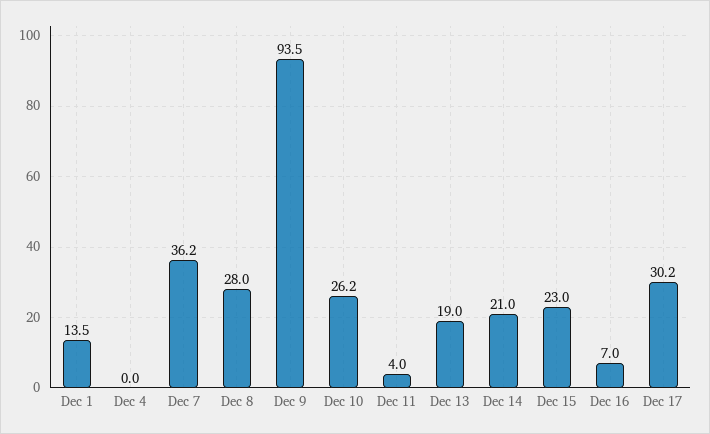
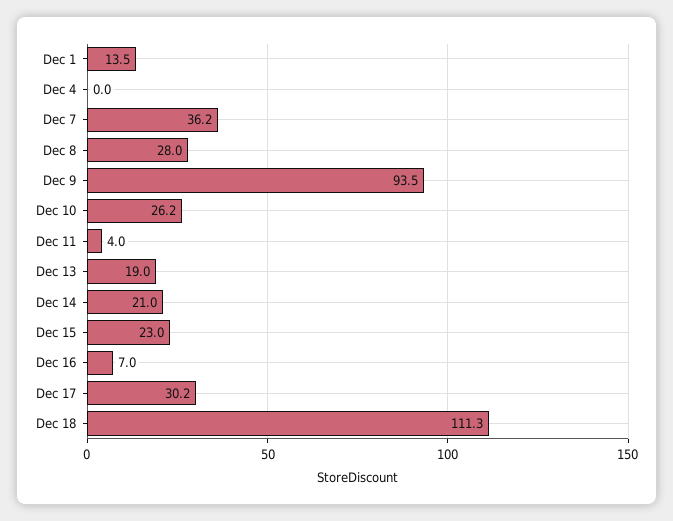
Dec 18: none -> 111.3

